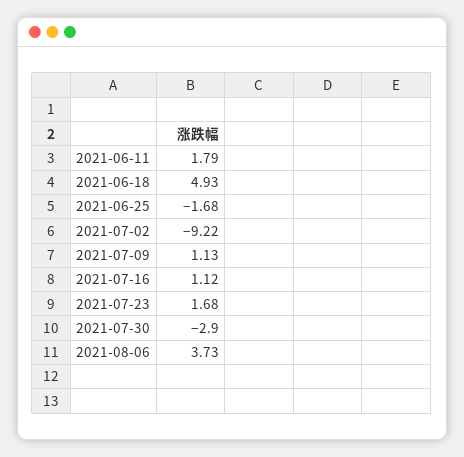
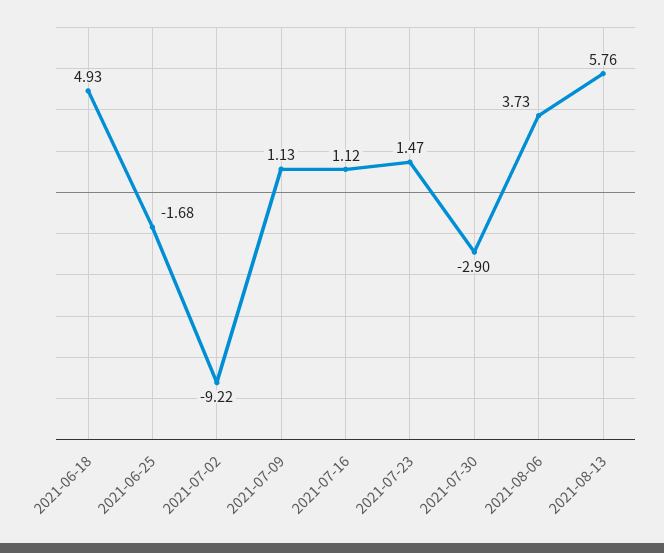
2021-06-11: 1.79 -> none
2021-07-23: 1.68 -> 1.47
2021-08-13: none -> 5.76

